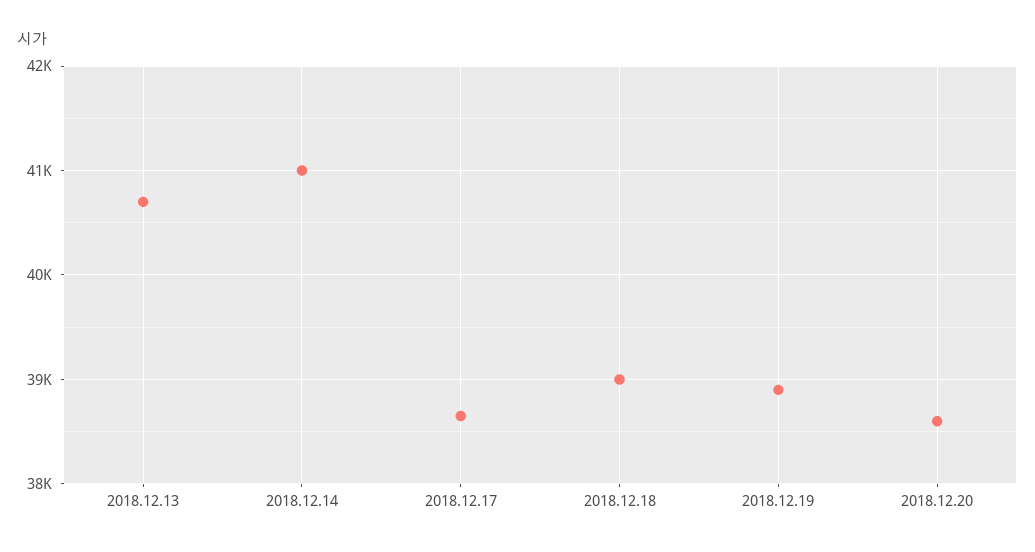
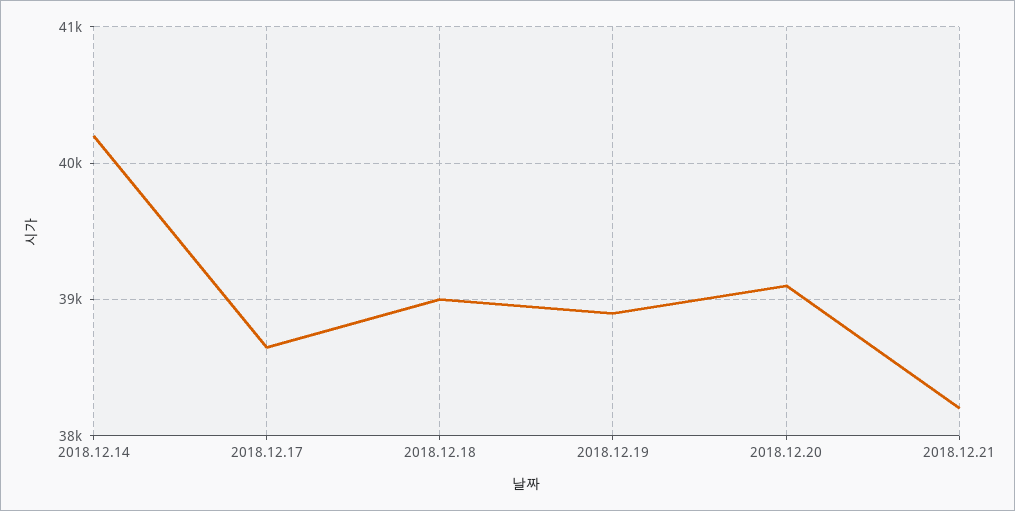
2018.12.13: 40700 -> none
2018.12.14: 41000 -> 40200
2018.12.20: 38600 -> 39100
2018.12.21: none -> 38200

